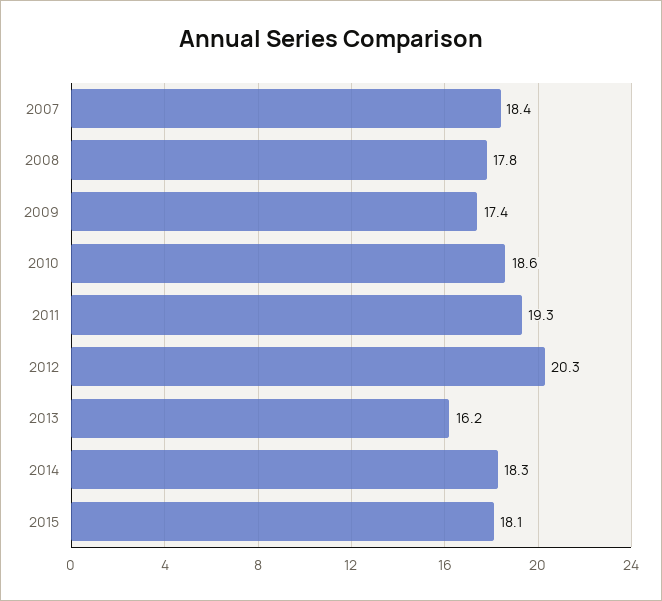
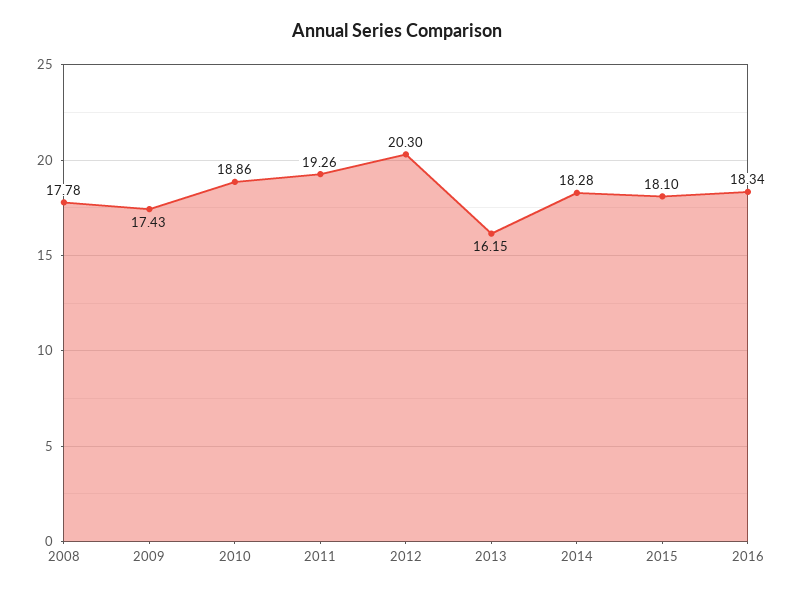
2007: 18.4 -> none
2010: 18.6 -> 18.86
2016: none -> 18.34

